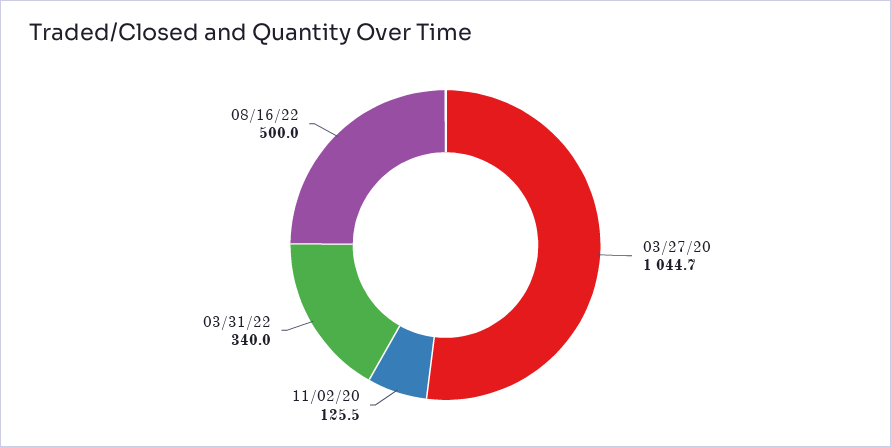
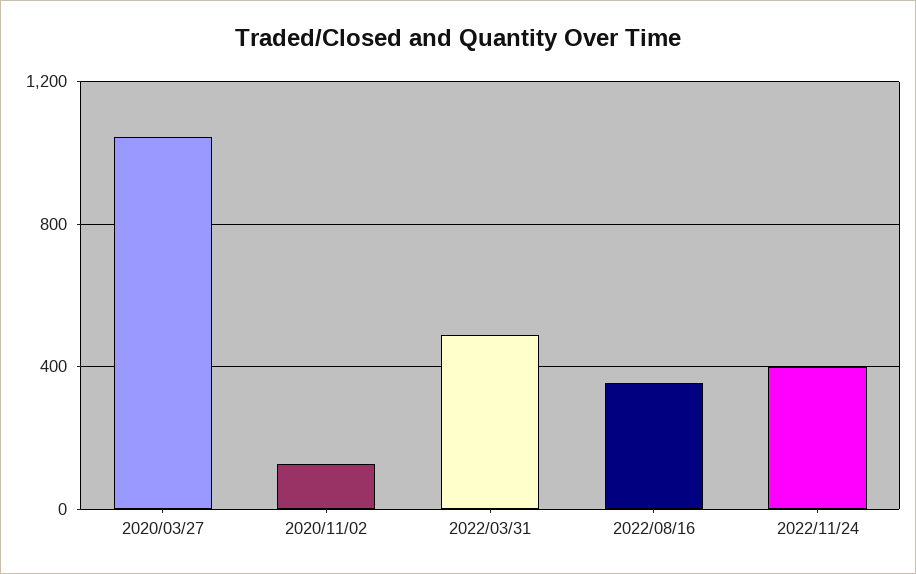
03/31/22: 340 -> 500
08/16/22: 500 -> 350
2022/11/24: none -> 400

